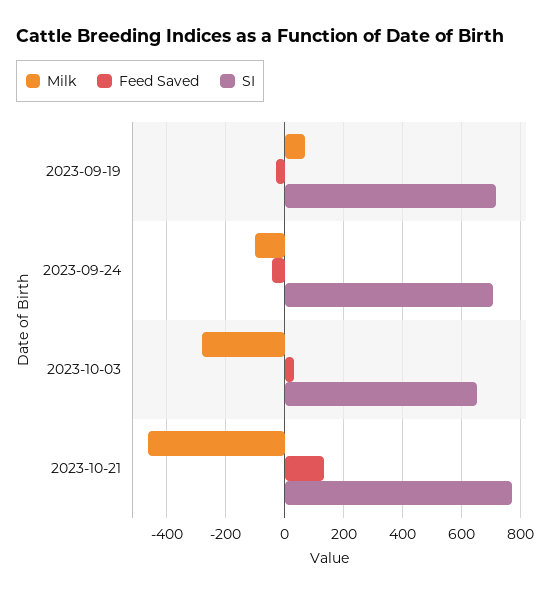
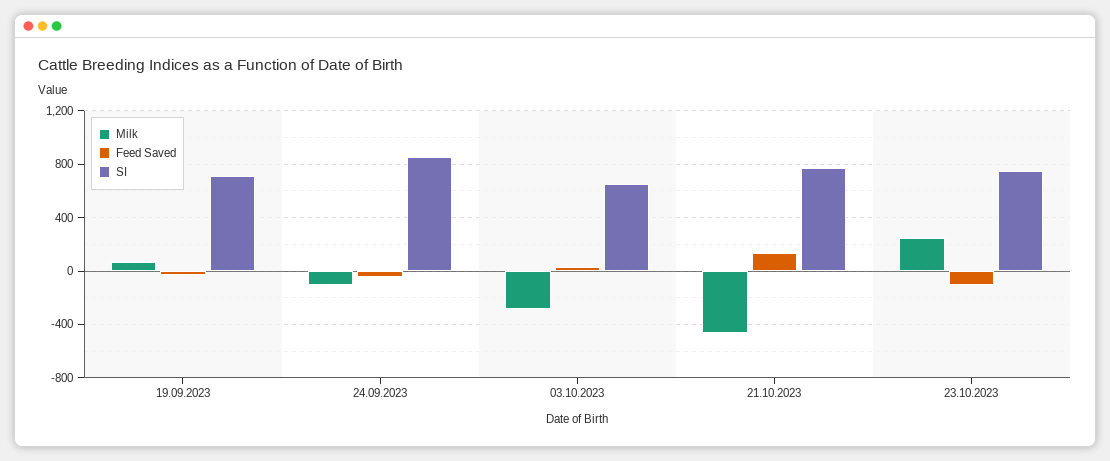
SI, 2023-09-24: 700 -> 850
Milk, 23.10.2023: none -> 250
Feed Saved, 23.10.2023: none -> -100
SI, 23.10.2023: none -> 750

